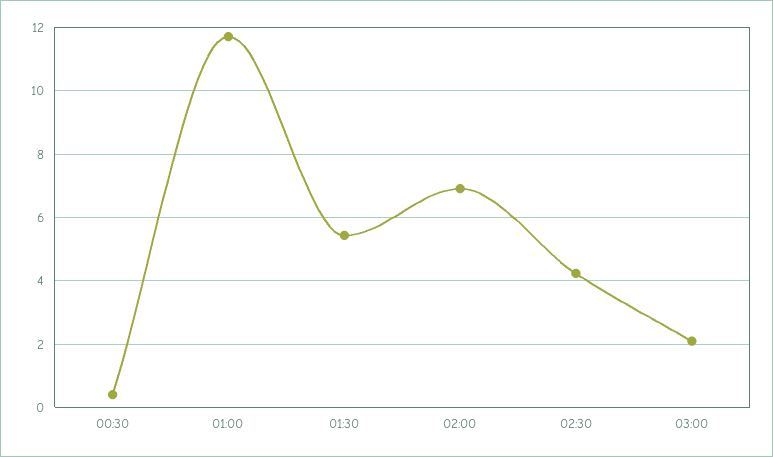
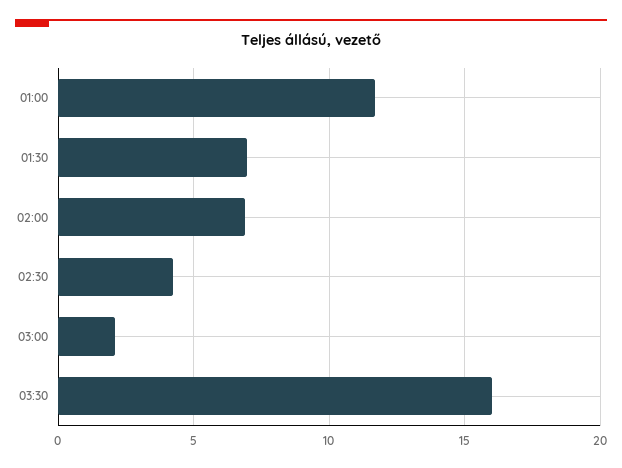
00:30: 0.4 -> none
01:30: 5.4 -> 7
03:30: none -> 16

